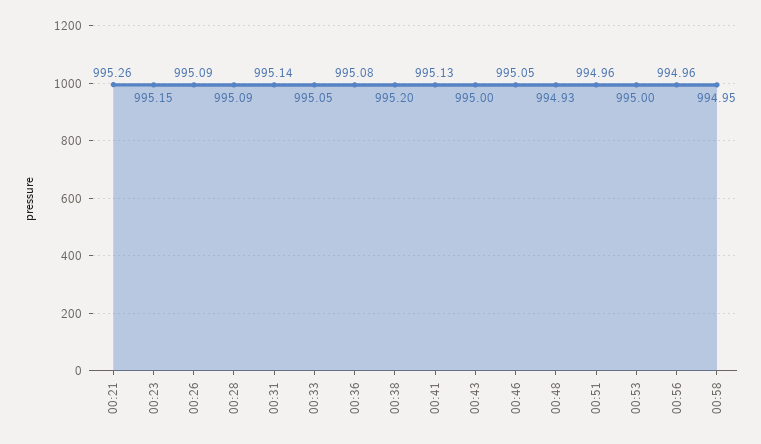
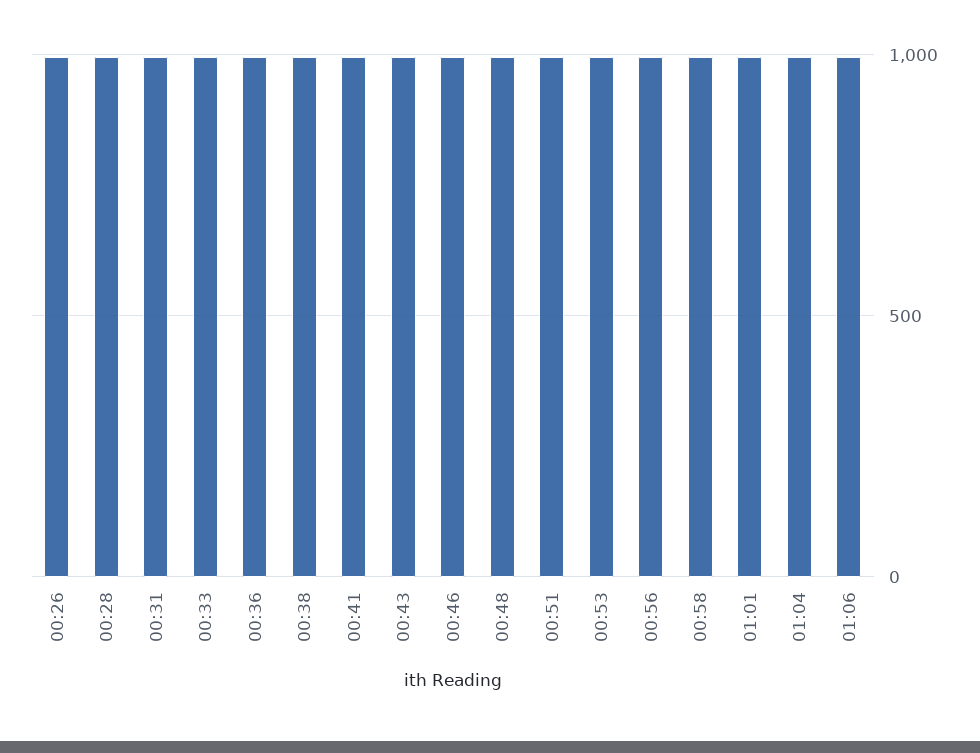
00:21: 995.26 -> none
00:23: 995.15 -> none
01:01: none -> 1000
01:04: none -> 1000
01:06: none -> 1000

